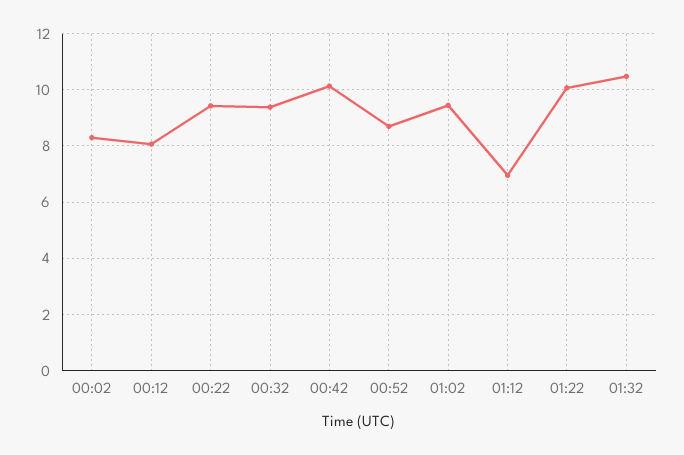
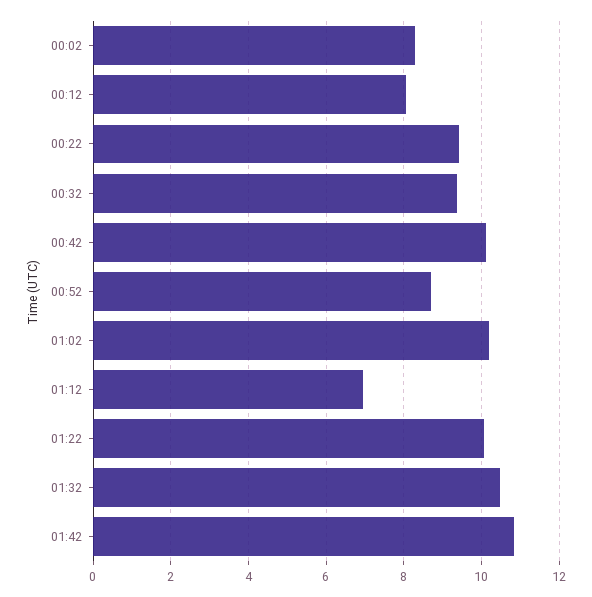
01:02: 9.5 -> 10.2
01:42: none -> 10.8

